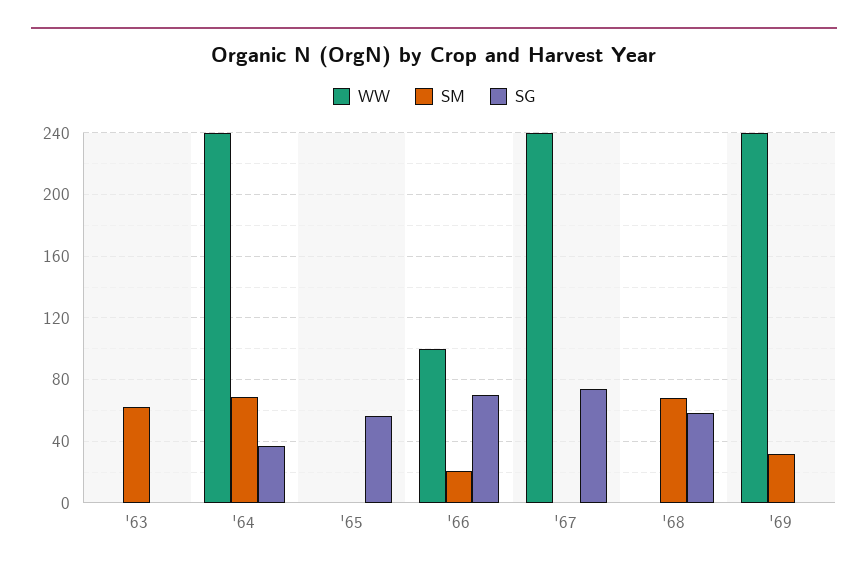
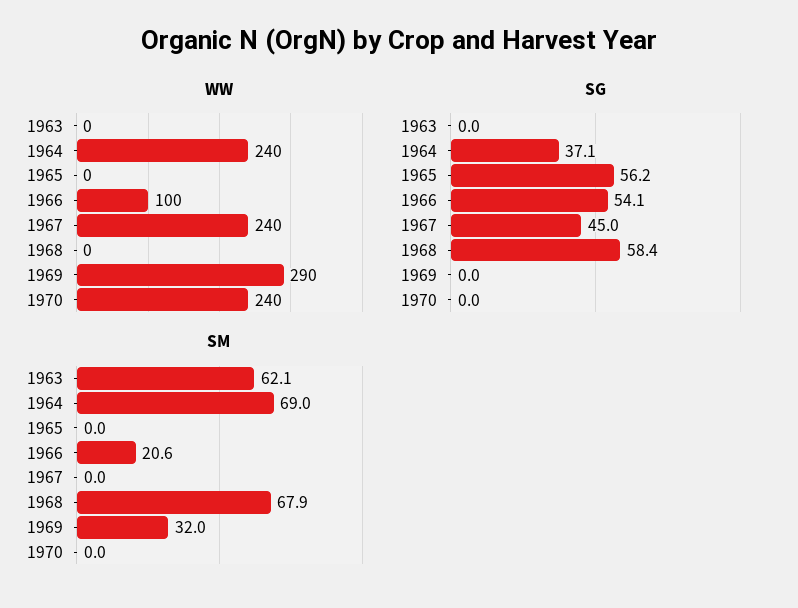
SG, '66: 70 -> 54.1
SG, '67: 75 -> 45
WW, '69: 240 -> 290
WW, 1970: none -> 240
SG, 1970: none -> 0
SM, 1970: none -> 0

